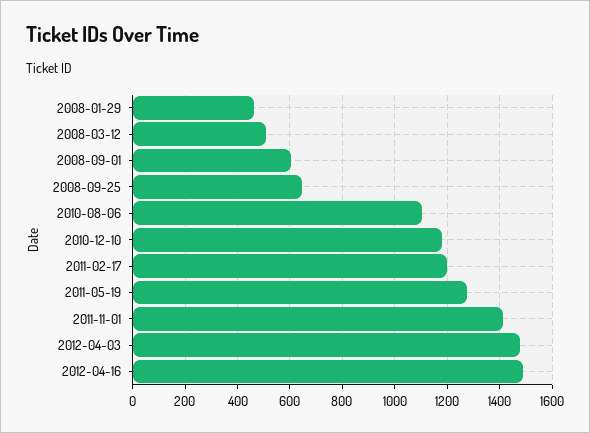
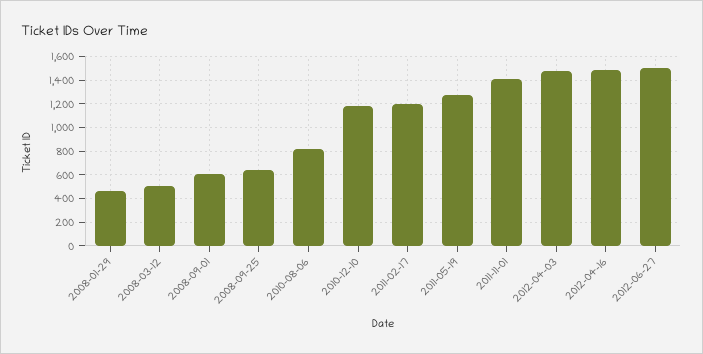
2010-08-06: 1100 -> 800
2012-06-27: none -> 1500

